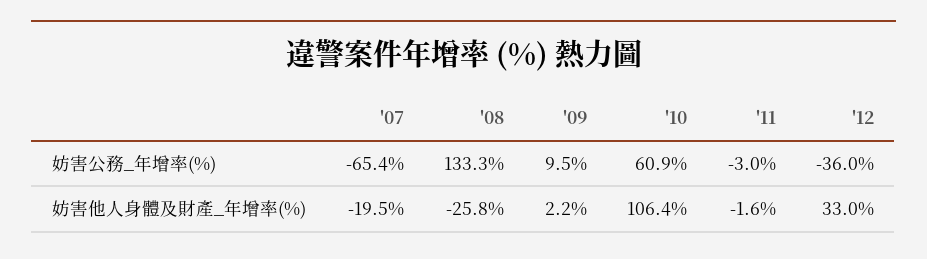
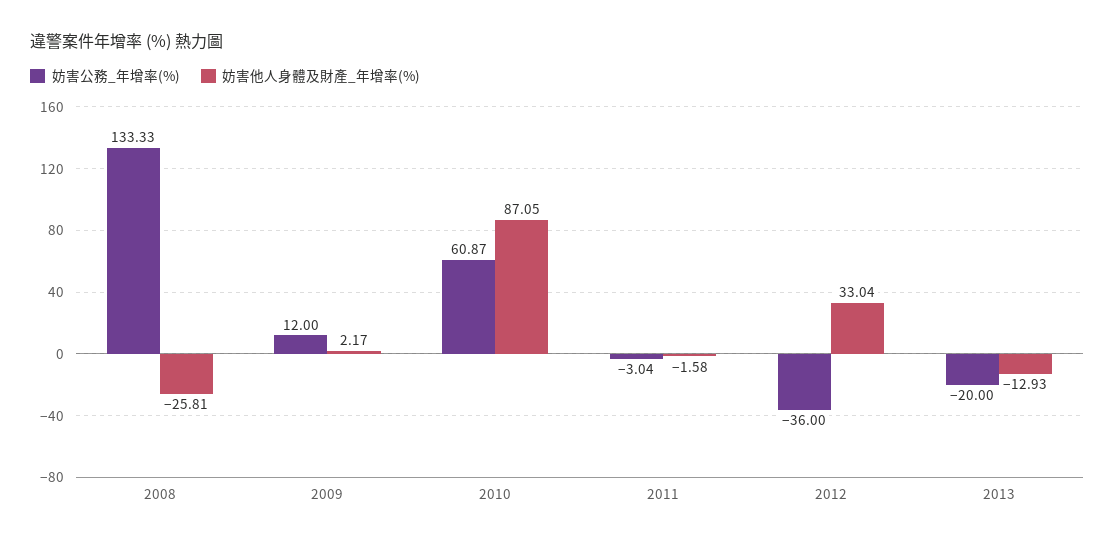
妨害公務_年增率(%), '07: -65.4 -> none
妨害公務_年增率(%), '09: 9.5 -> 12
妨害他人身體及財產_年增率(%), '07: -19.5 -> none
妨害他人身體及財產_年增率(%), '10: 106.4 -> 87.05
妨害公務_年增率(%), 2013: none -> -20
妨害他人身體及財產_年增率(%), 2013: none -> -12.93

